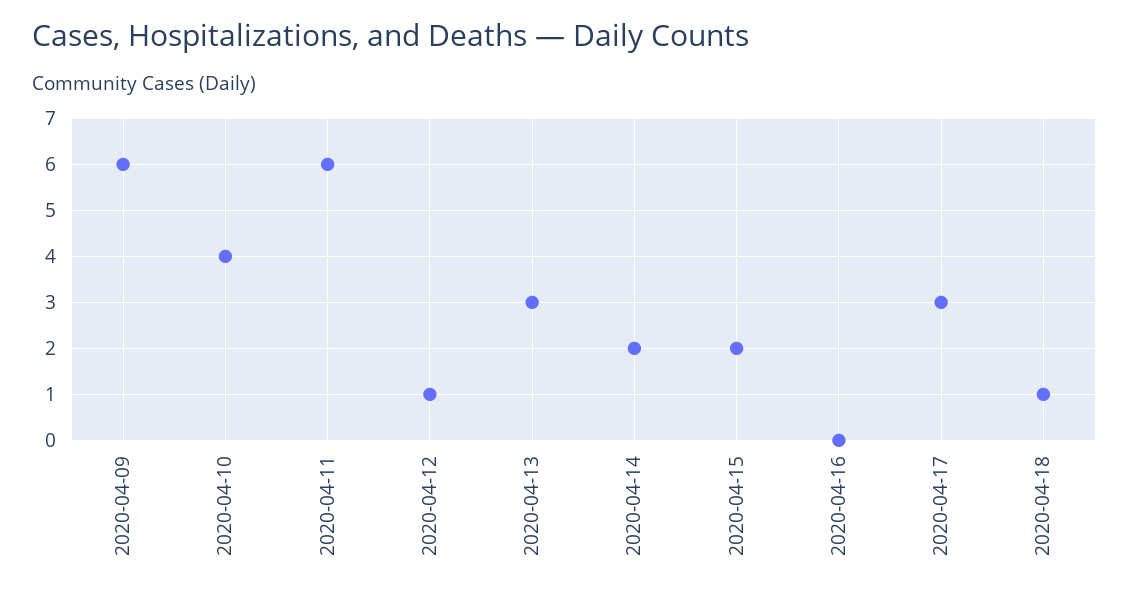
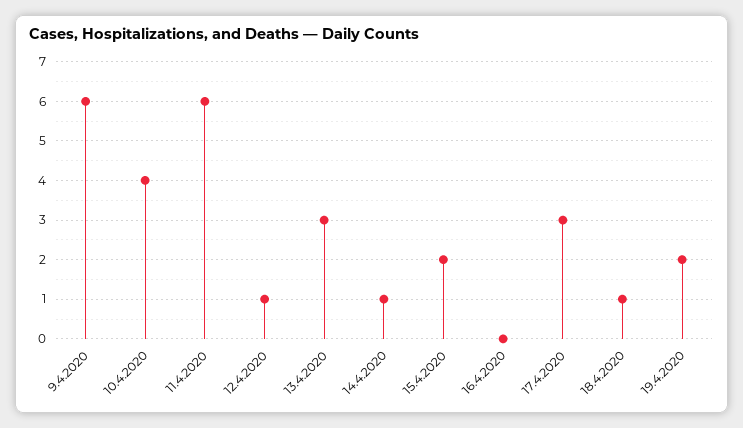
2020-04-14: 2 -> 1
19.4.2020: none -> 2

